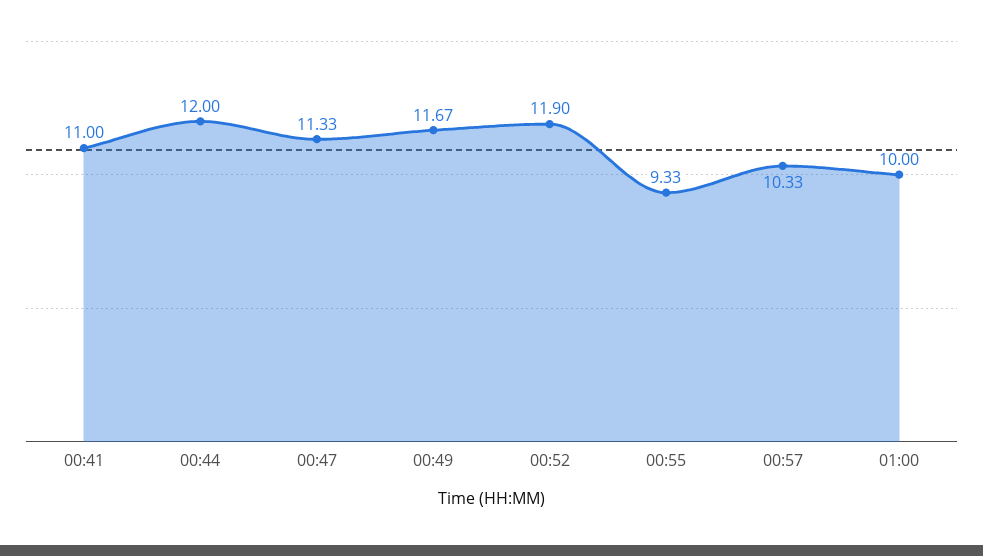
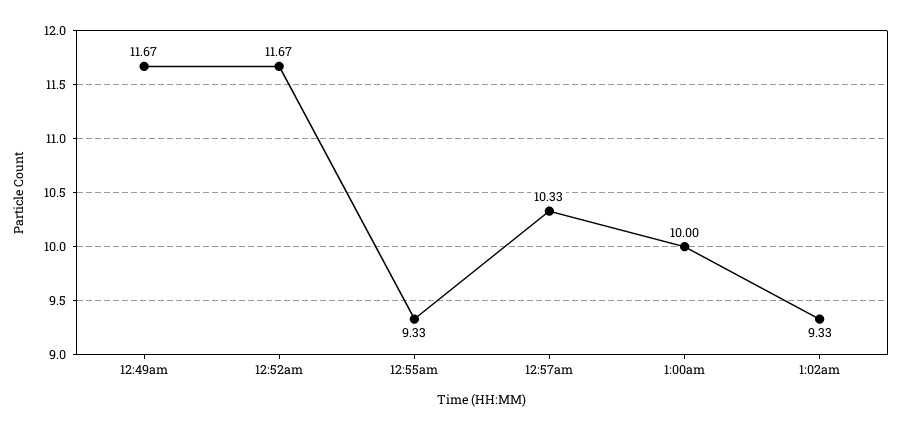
00:41: 11 -> none
00:44: 12 -> none
00:47: 11.33 -> none
00:52: 11.9 -> 11.67
1:02am: none -> 9.33

